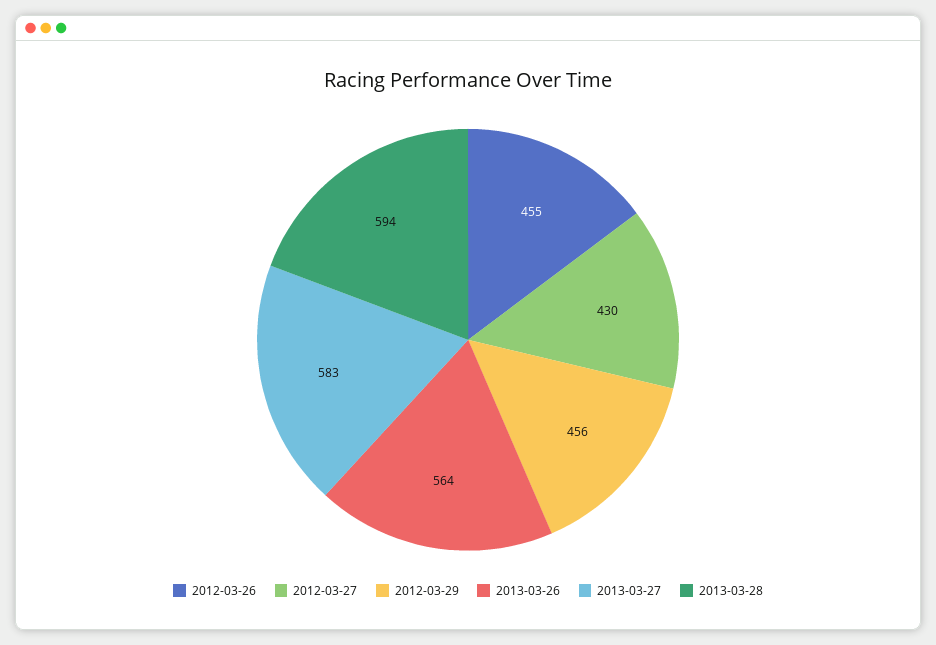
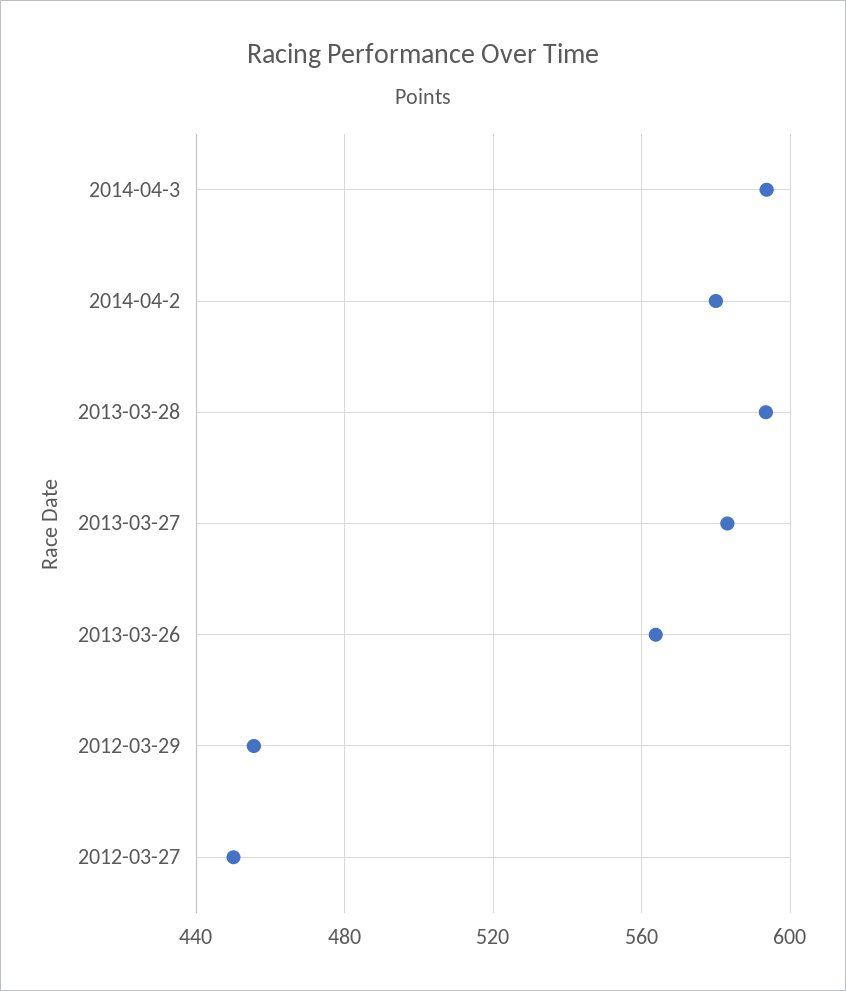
2012-03-26: 455 -> none
2012-03-27: 430 -> 450
2014-04-3: none -> 595
2014-04-2: none -> 580

